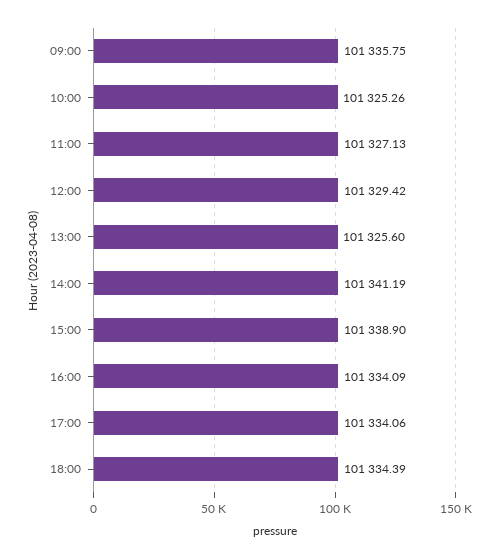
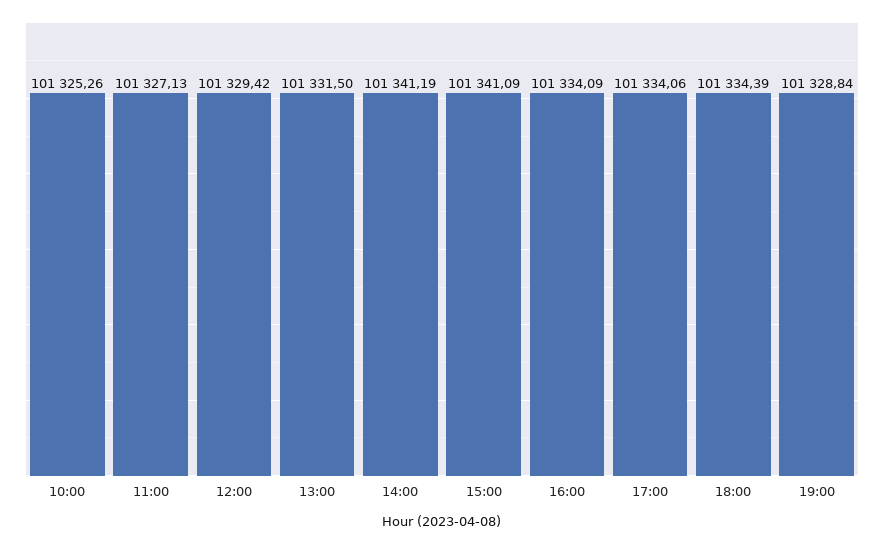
09:00: 101335.75 -> none
13:00: 101325.6 -> 101331.5
15:00: 101338.9 -> 101341.09
19:00: none -> 101328.84

